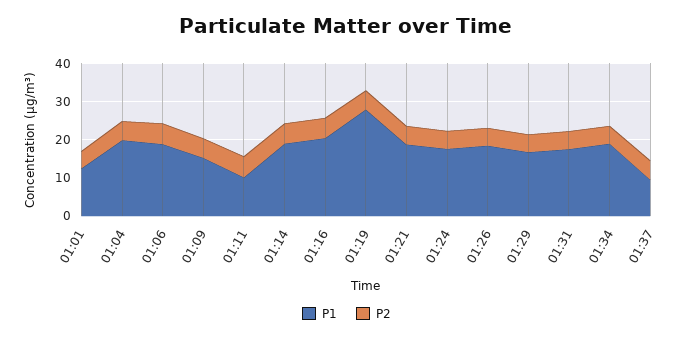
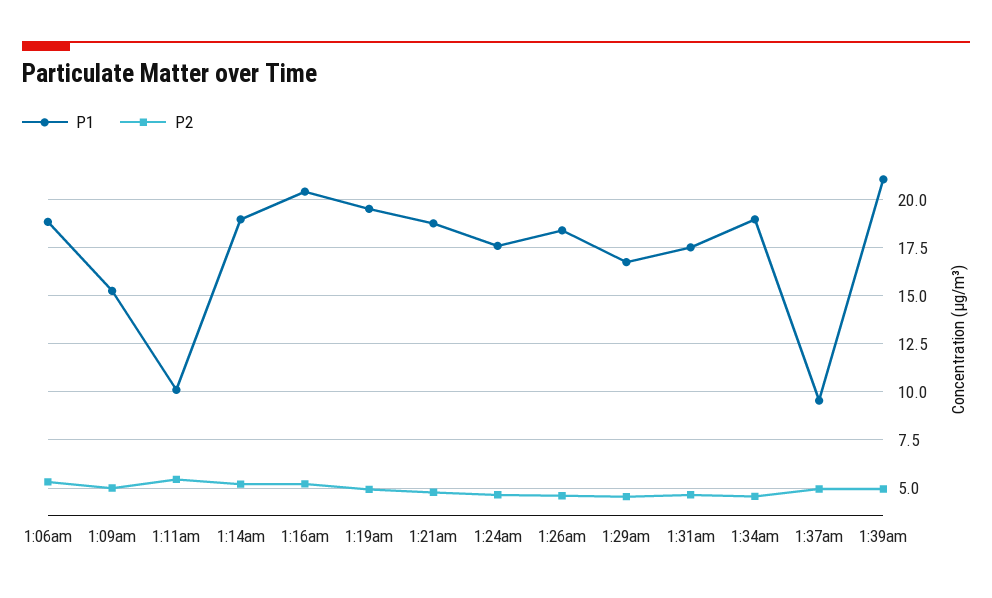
P1, 01:01: 12.5 -> none
P2, 01:01: 5 -> none
P1, 01:04: 20 -> none
P2, 01:04: 5 -> none
P1, 01:19: 27.5 -> 19.5
P1, 1:39am: none -> 21
P2, 1:39am: none -> 5

